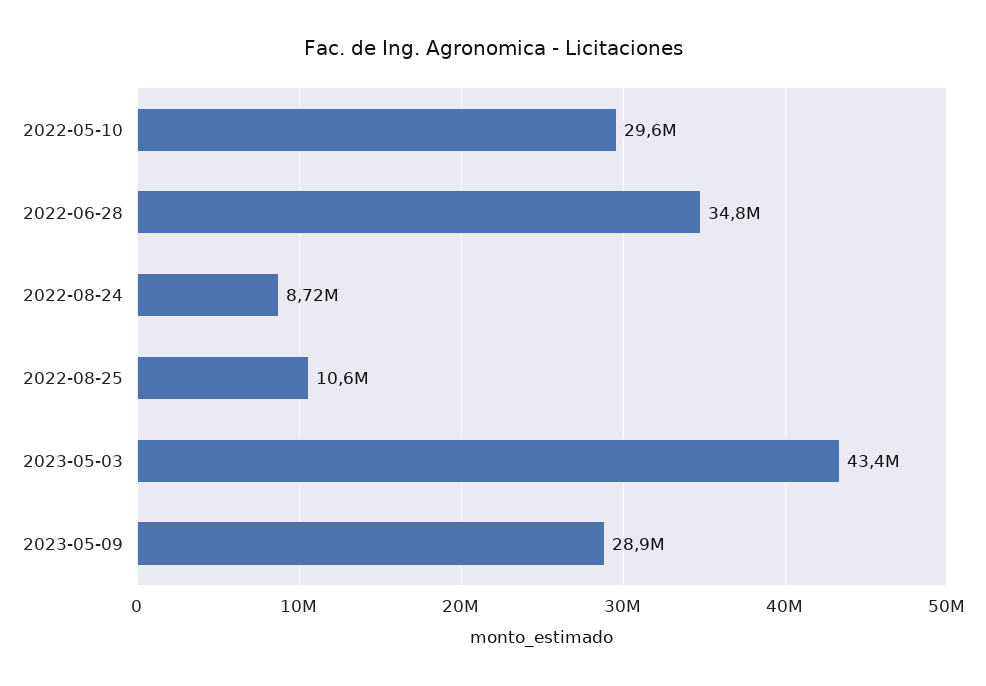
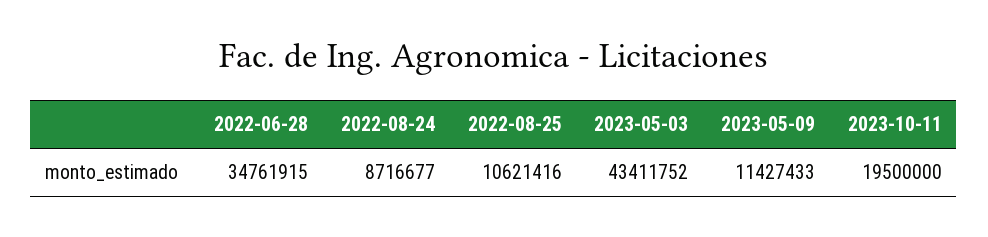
2022-05-10: 29600000 -> none
2023-05-09: 28900000 -> 11427433
2023-10-11: none -> 19500000

